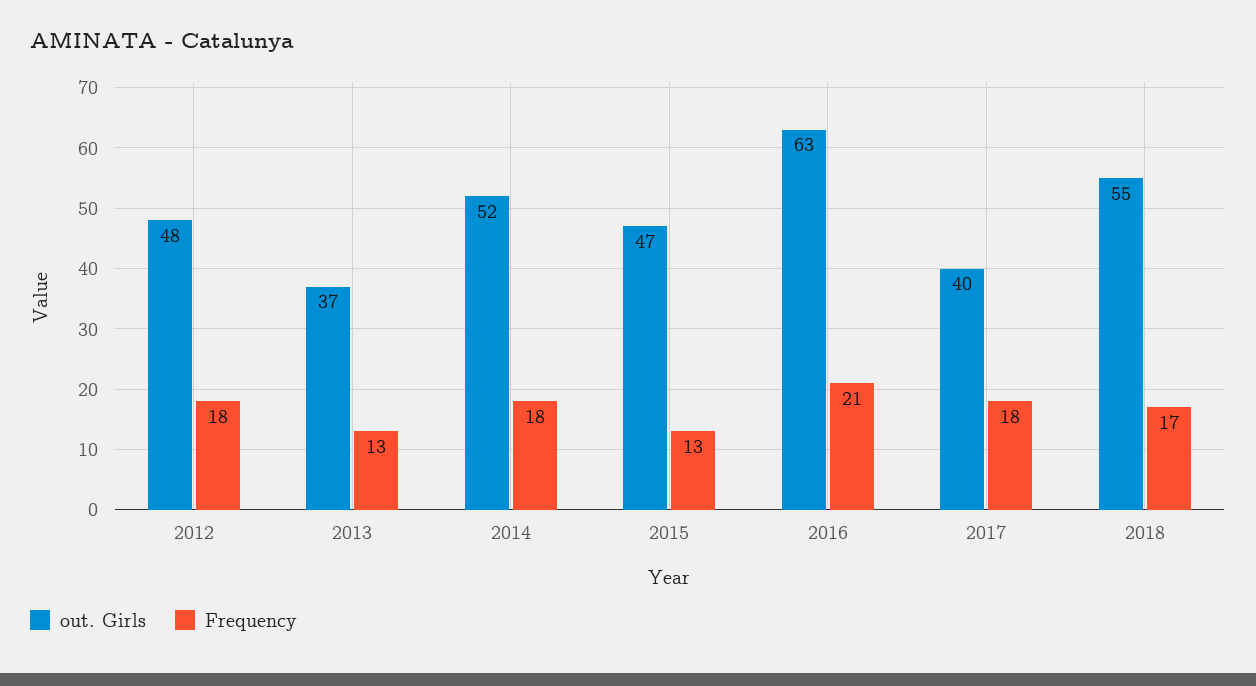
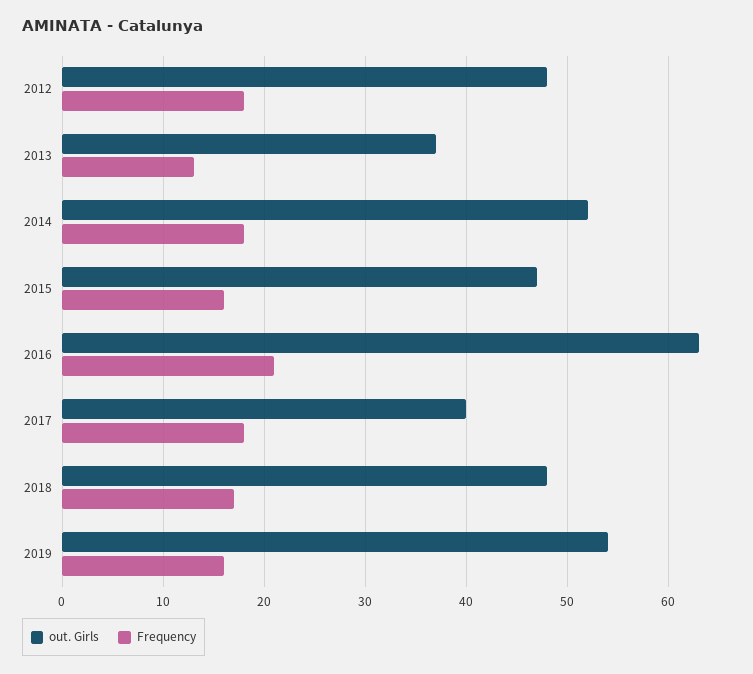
Frequency, 2015: 13 -> 16
out. Girls, 2018: 55 -> 48
out. Girls, 2019: none -> 54
Frequency, 2019: none -> 16

